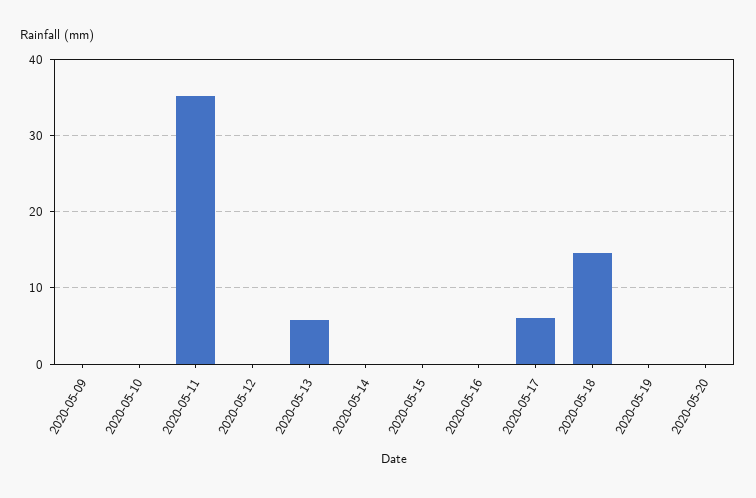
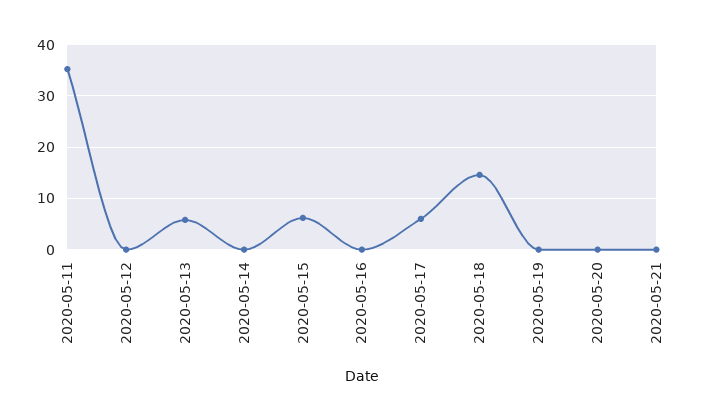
2020-05-09: 0 -> none
2020-05-10: 0 -> none
2020-05-15: 0 -> 6
2020-05-21: none -> 0

